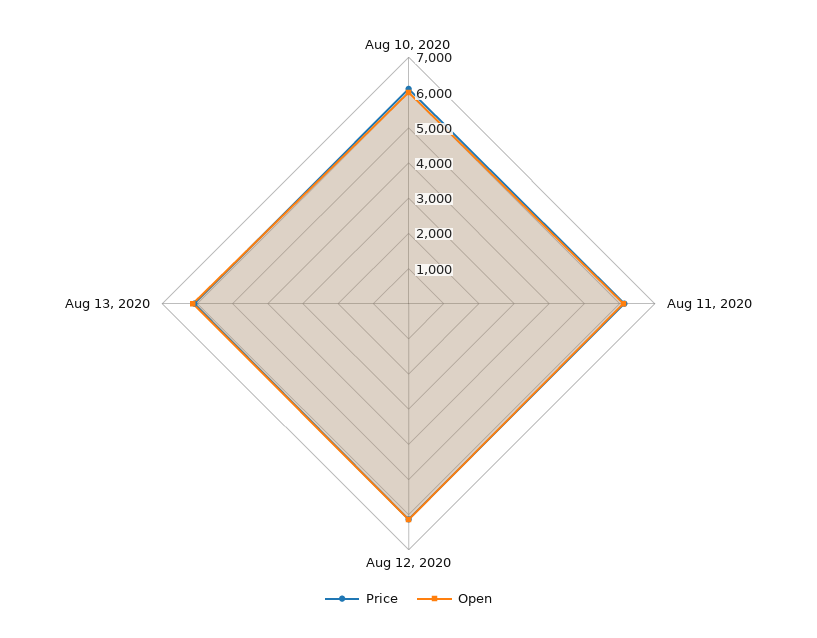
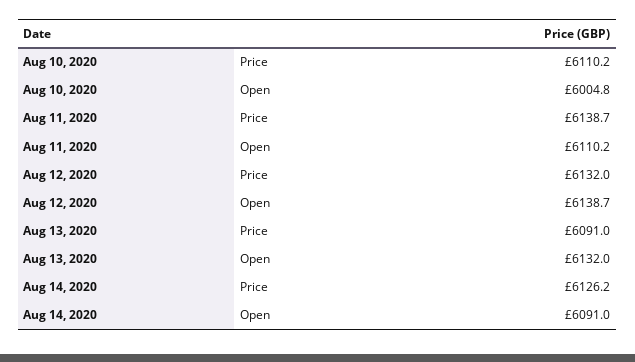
Price, Aug 14, 2020: none -> 6126.2
Open, Aug 14, 2020: none -> 6091

